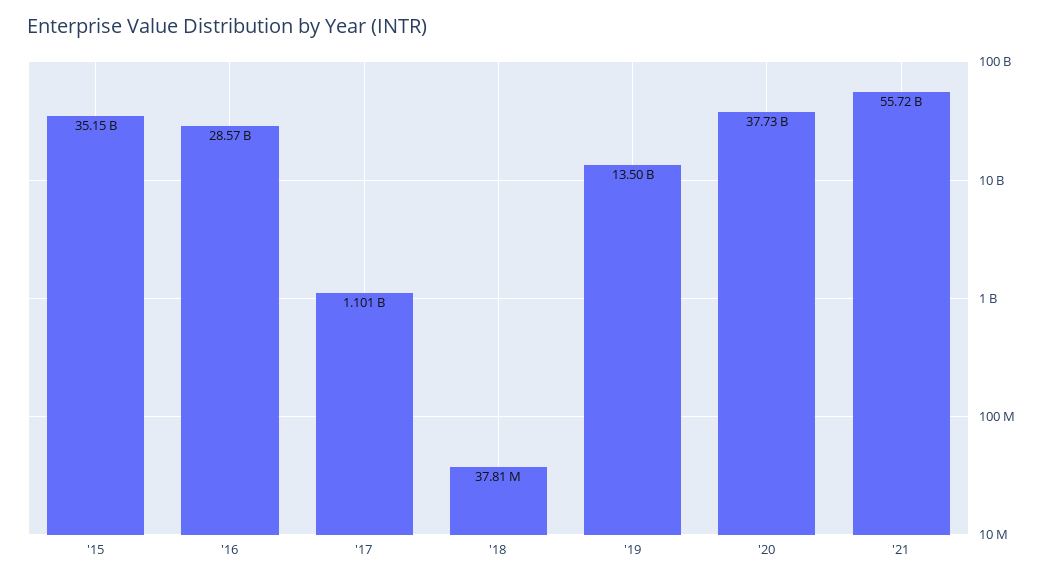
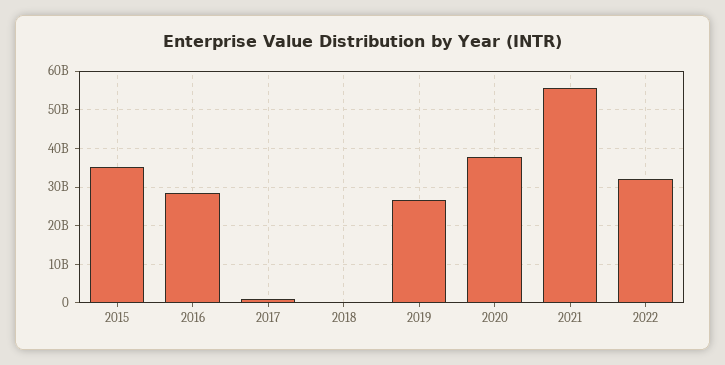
'19: 13500000000 -> 26000000000
2022: none -> 32000000000

